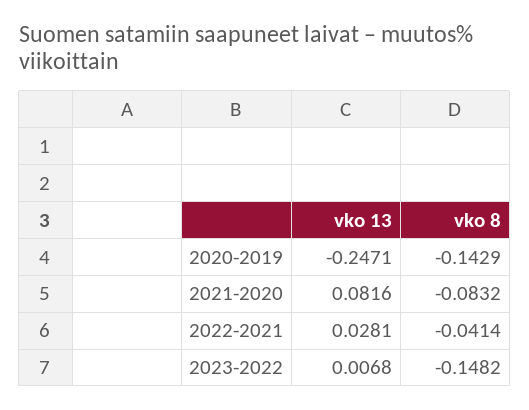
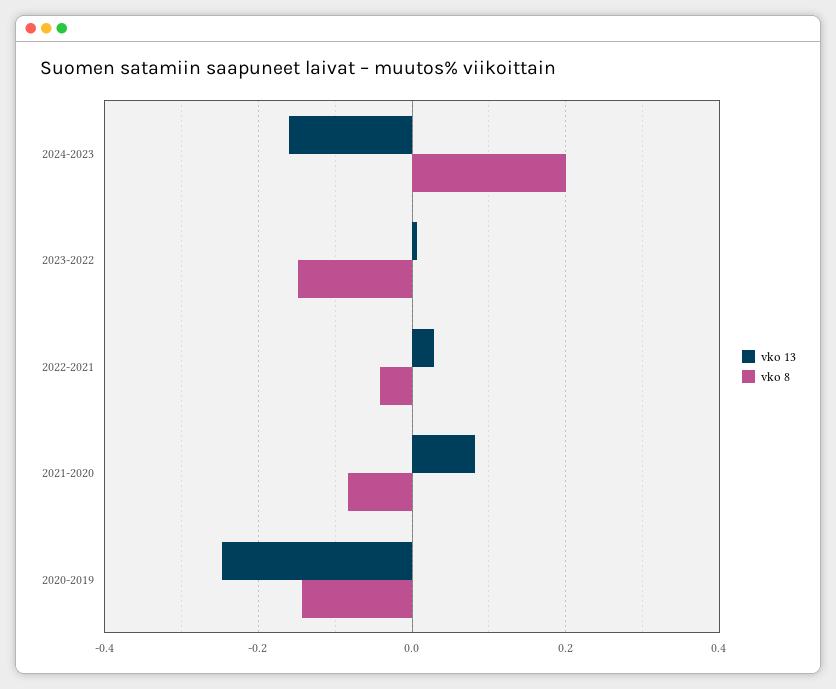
vko 13, 2024-2023: none -> -0.16
vko 8, 2024-2023: none -> 0.2

